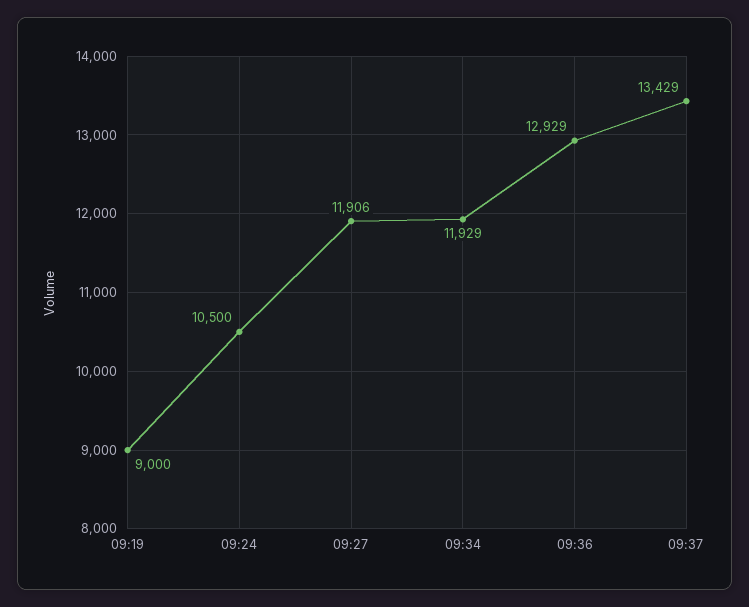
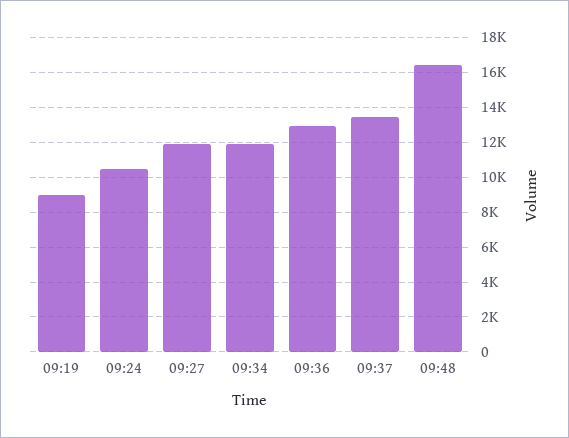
09:48: none -> 16500

